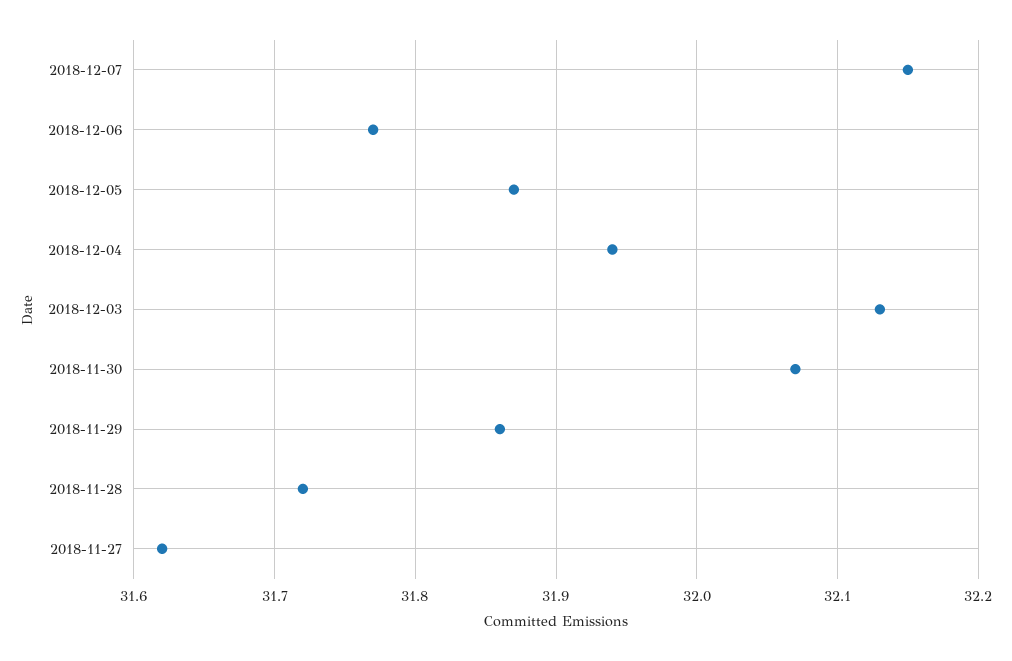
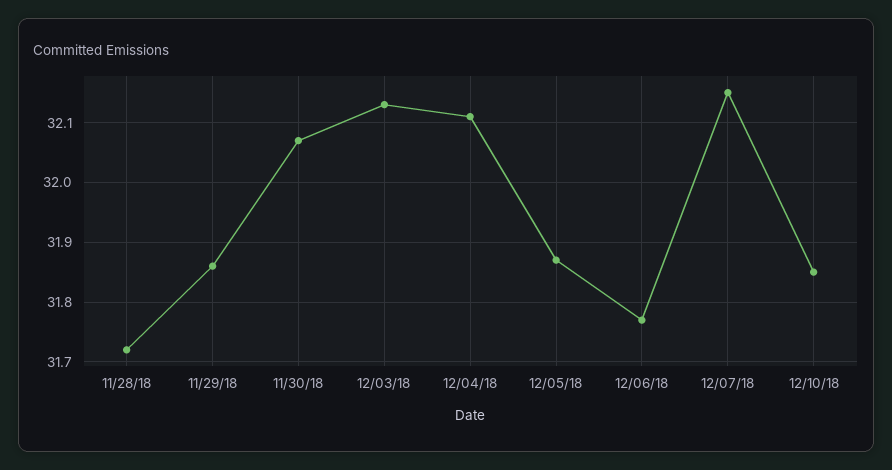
2018-12-04: 31.94 -> 32.1
2018-11-27: 31.62 -> none
12/10/18: none -> 31.85

